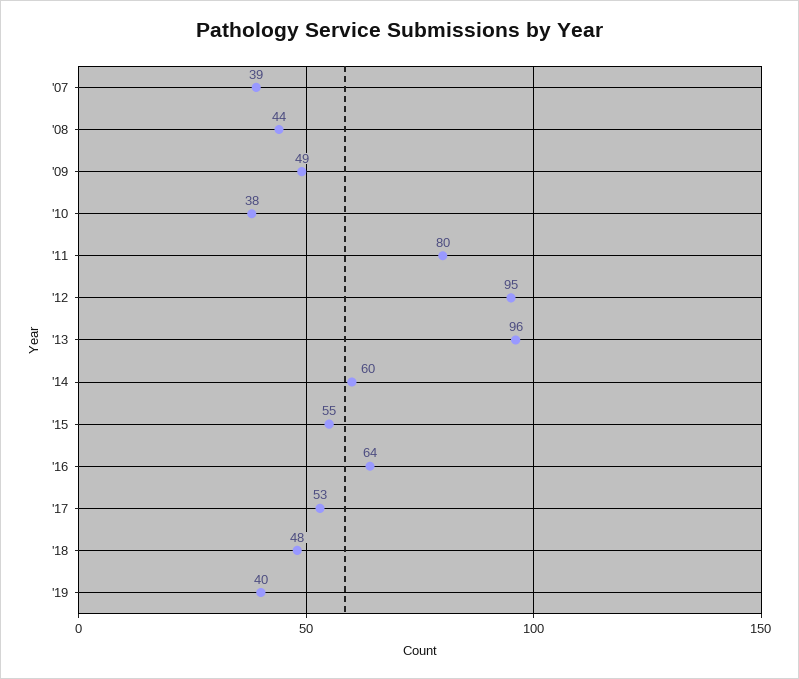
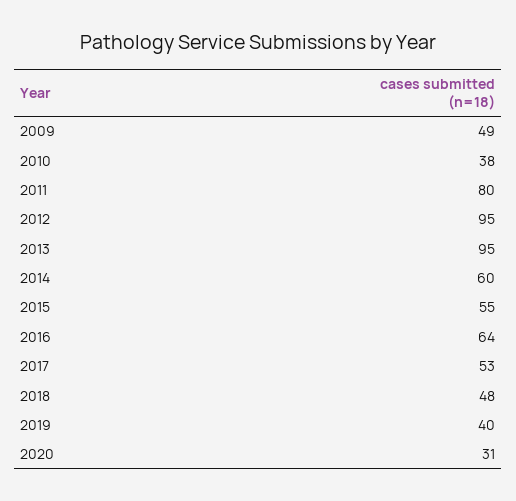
'07: 39 -> none
'08: 44 -> none
'13: 96 -> 95
2020: none -> 31

